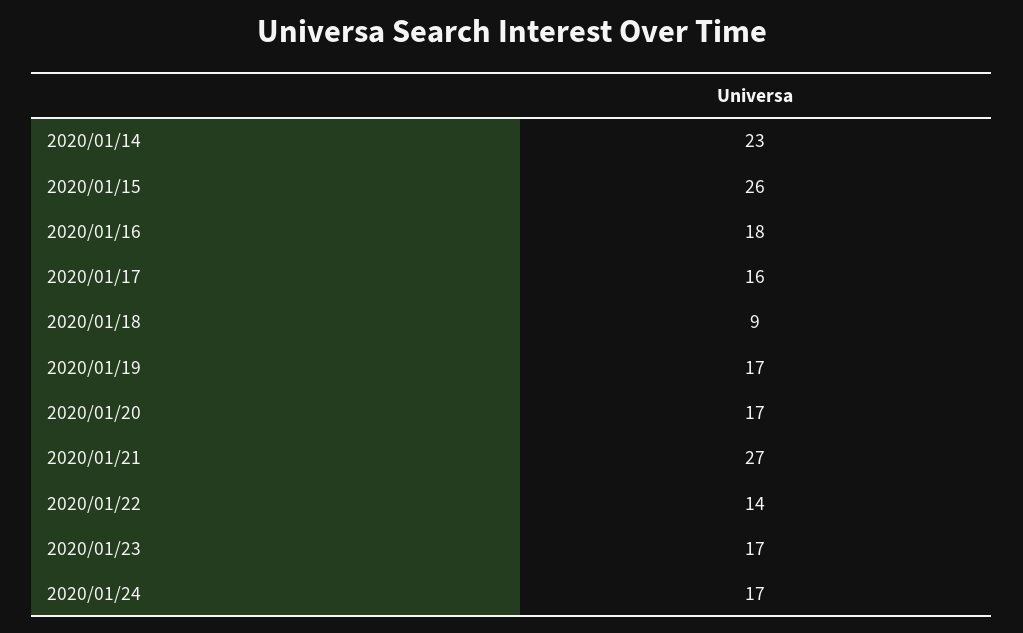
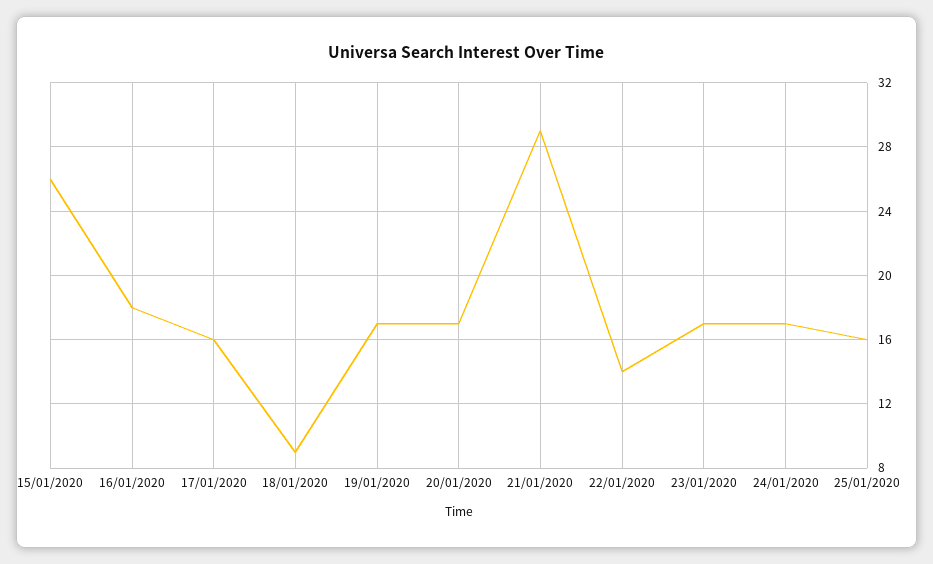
2020/01/14: 23 -> none
2020/01/21: 27 -> 29
25/01/2020: none -> 16

